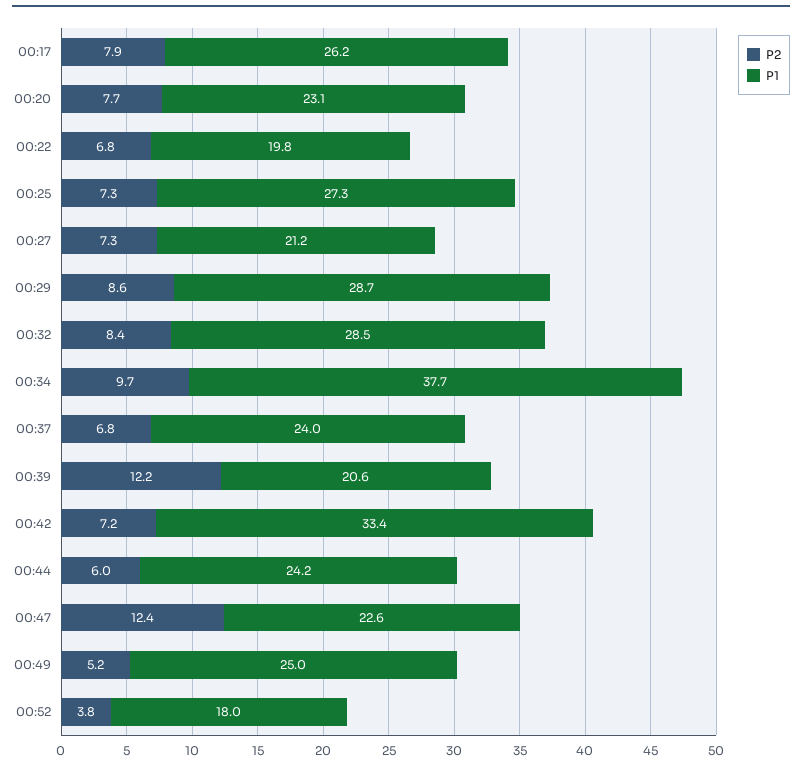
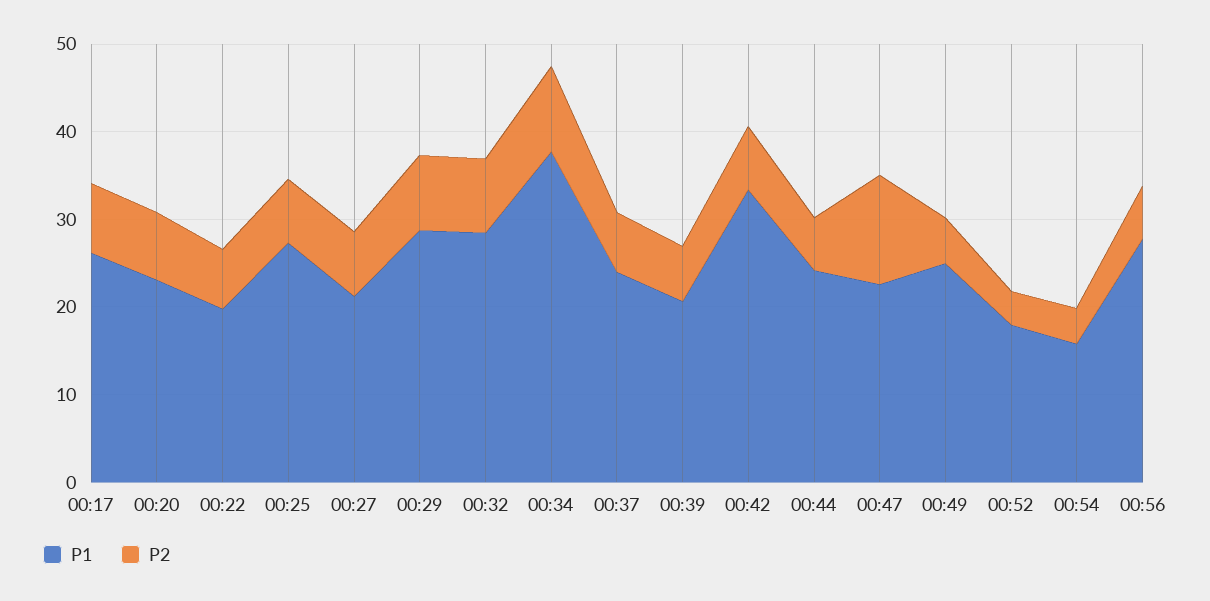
P2, 00:39: 12.2 -> 6
P1, 00:54: none -> 16
P2, 00:54: none -> 4
P1, 00:56: none -> 28
P2, 00:56: none -> 6

